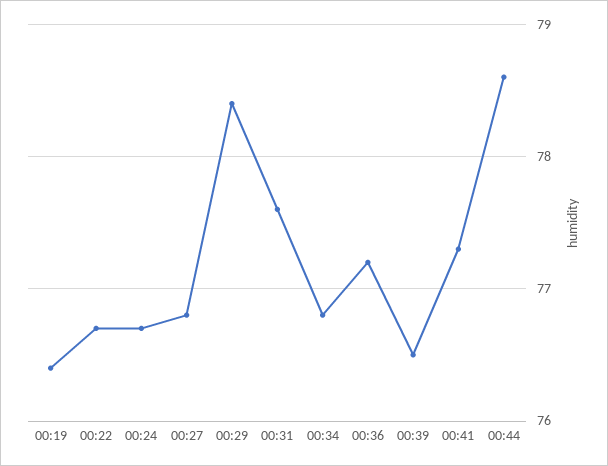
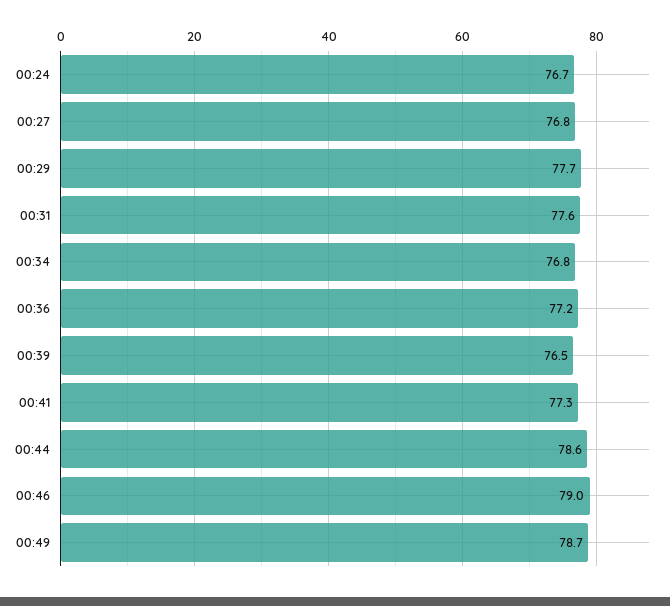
00:19: 76.4 -> none
00:22: 76.7 -> none
00:29: 78.4 -> 77.7
00:46: none -> 79
00:49: none -> 78.7

